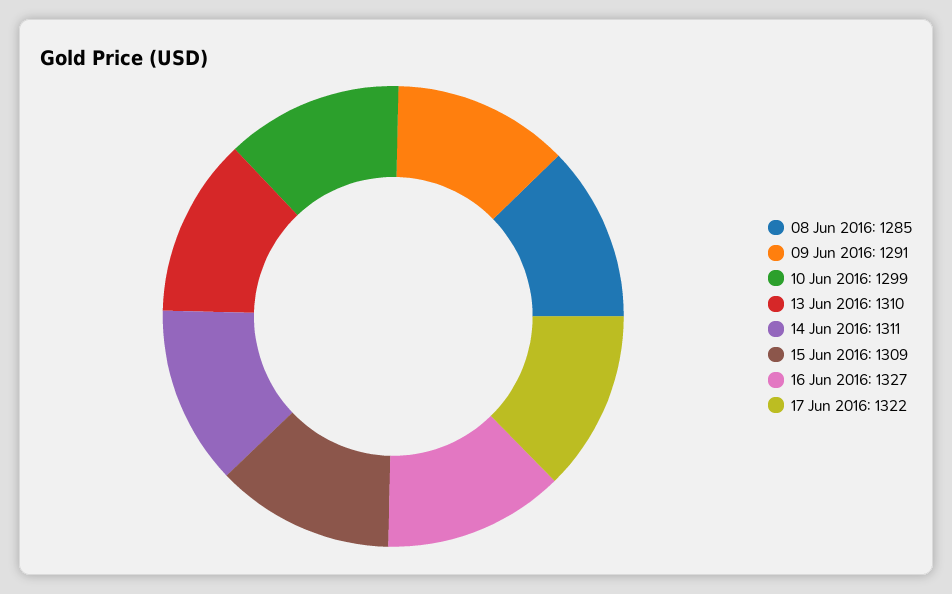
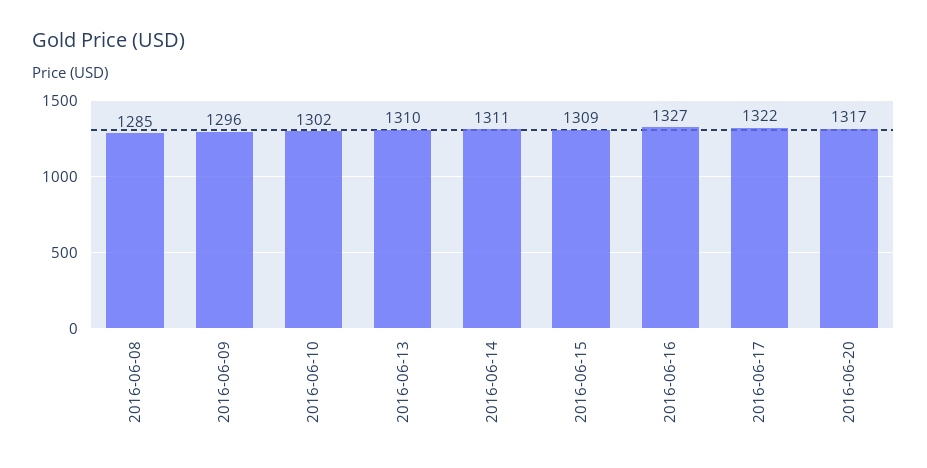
09 Jun 2016: 1291 -> 1296
10 Jun 2016: 1299 -> 1302
2016-06-20: none -> 1317

